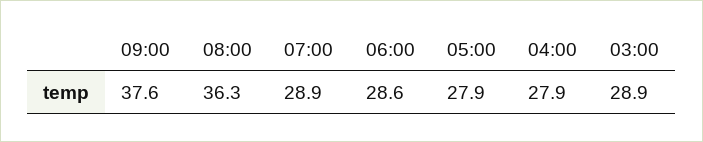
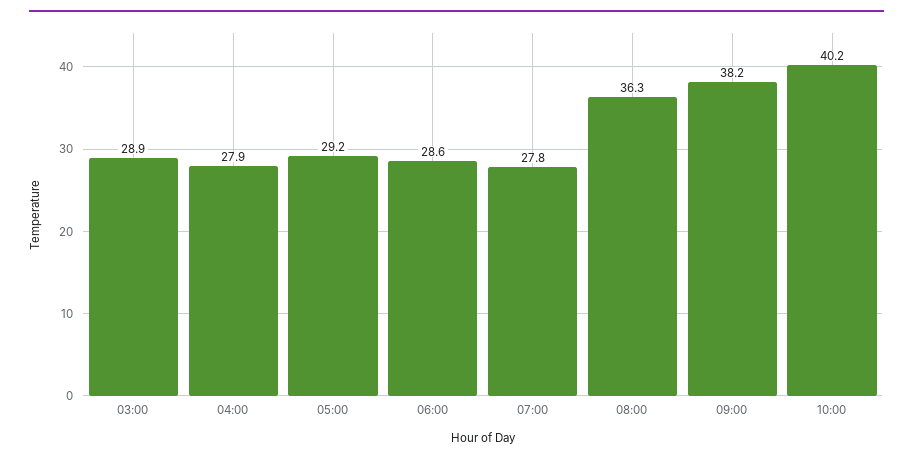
09:00: 37.6 -> 38.2
07:00: 28.9 -> 27.8
05:00: 27.9 -> 29.2
10:00: none -> 40.2

